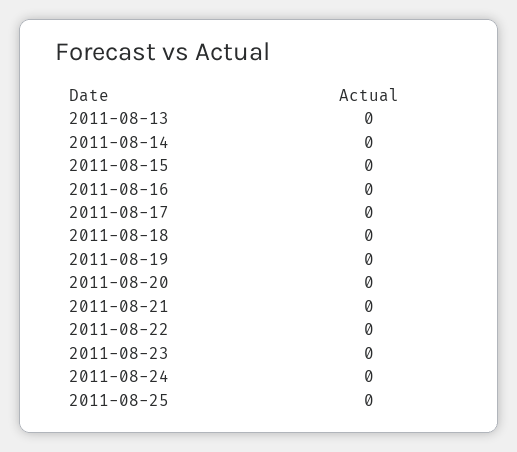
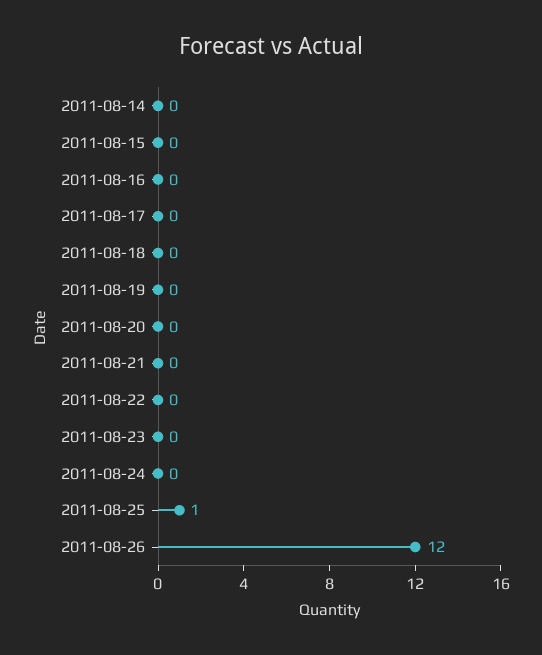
2011-08-13: 0 -> none
2011-08-25: 0 -> 1
2011-08-26: none -> 12

